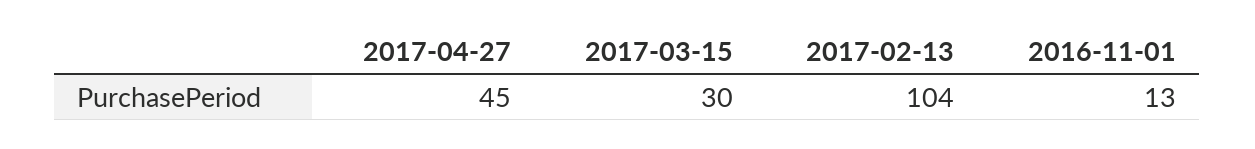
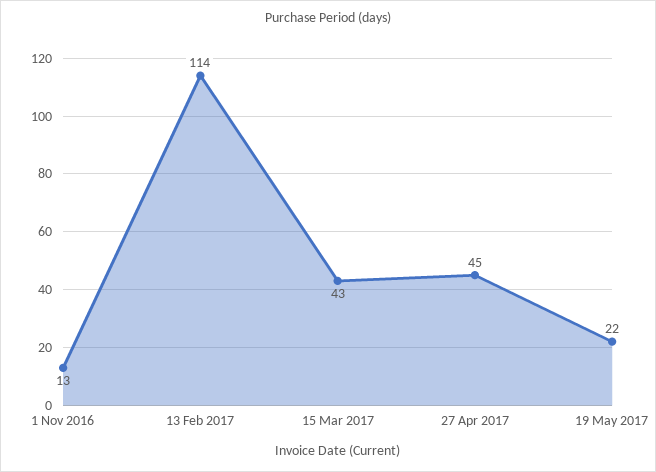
2017-03-15: 30 -> 43
2017-02-13: 104 -> 114
19 May 2017: none -> 22

